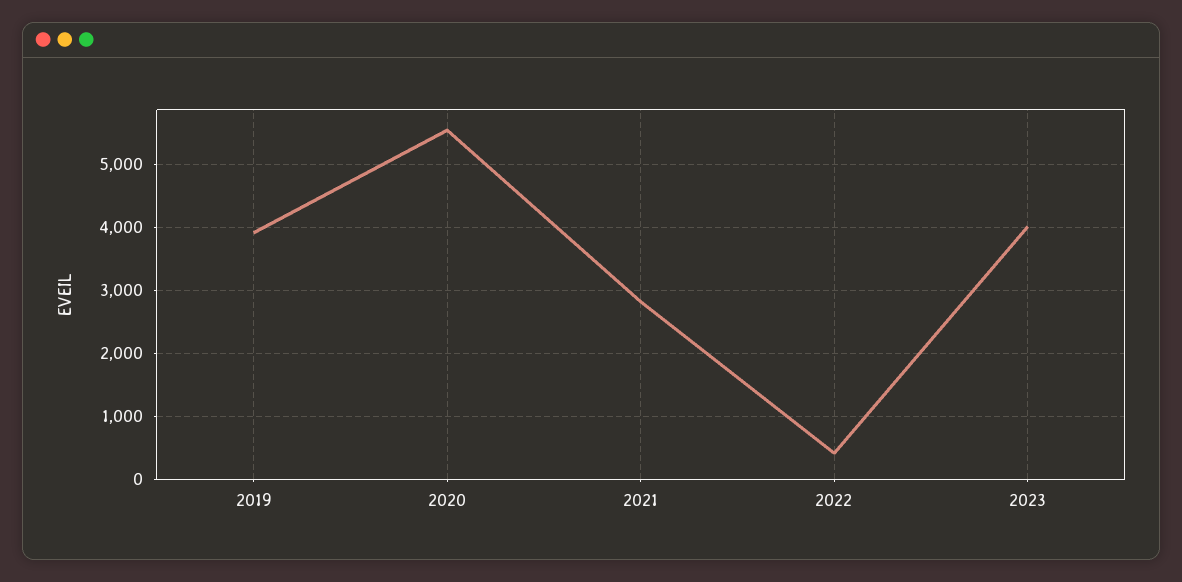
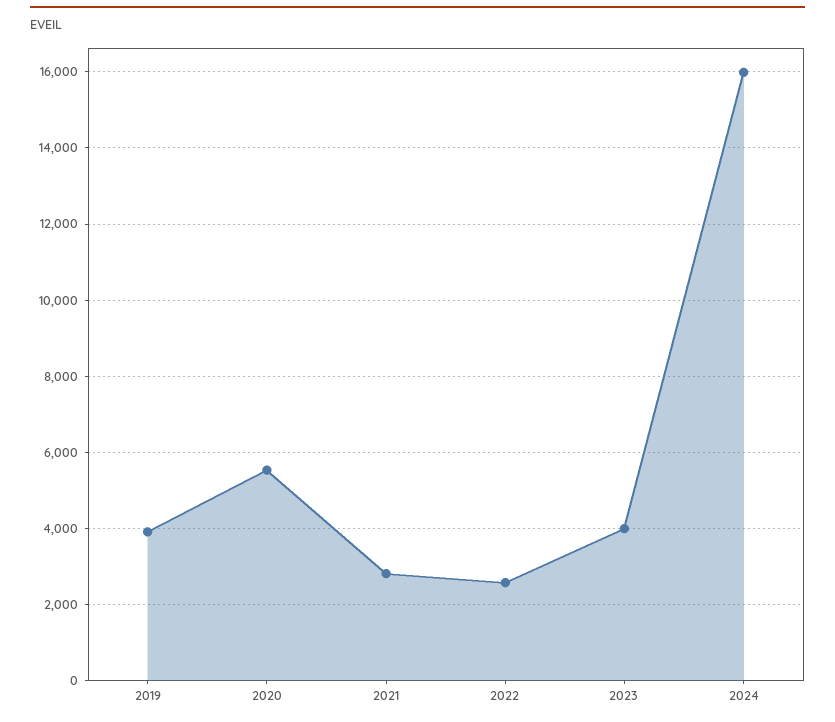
2022: 400 -> 2600
2024: none -> 16000

